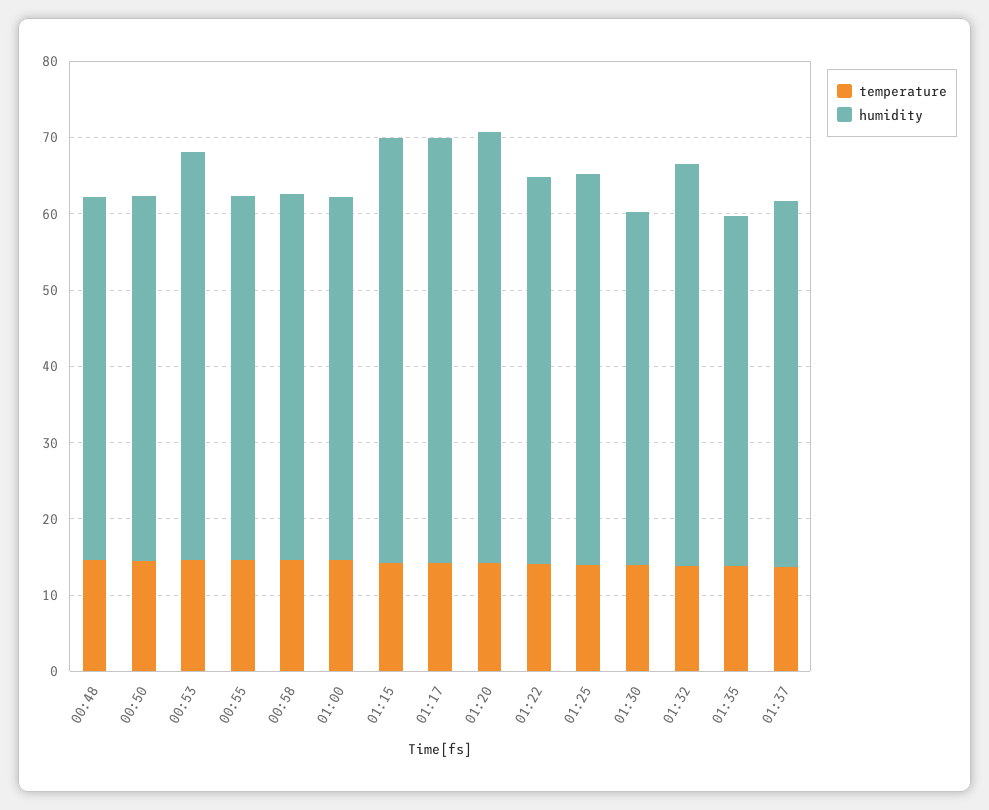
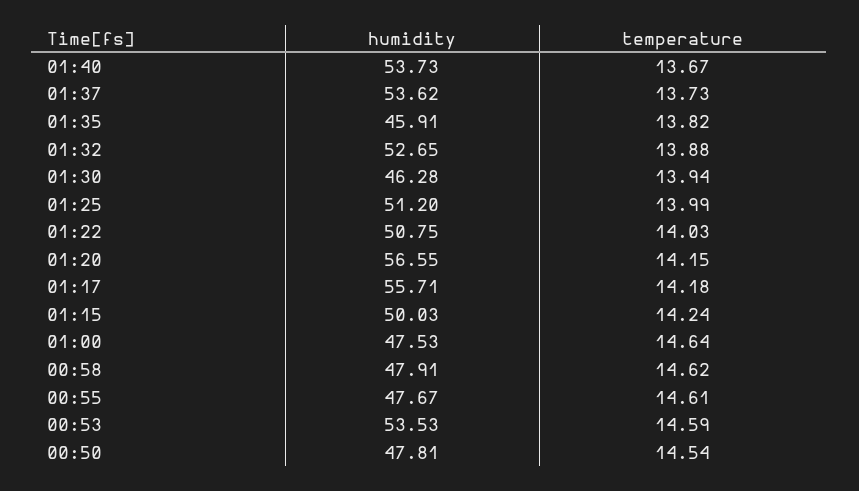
temperature, 00:48: 14 -> none
humidity, 00:48: 48 -> none
humidity, 01:15: 56 -> 50.03
humidity, 01:37: 48 -> 53.62
humidity, 01:40: none -> 53.73
temperature, 01:40: none -> 13.67

